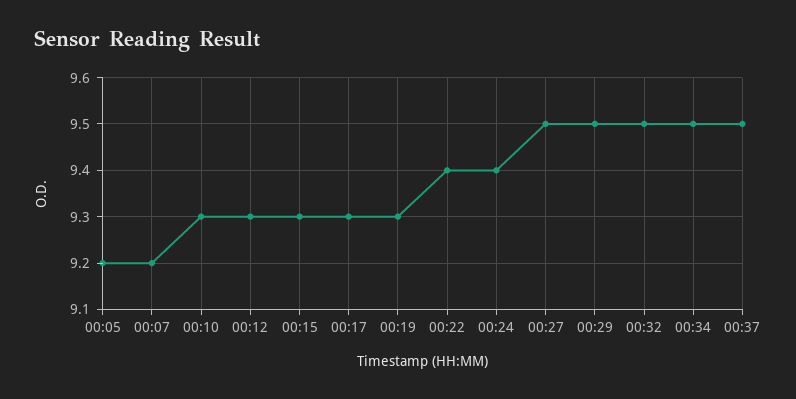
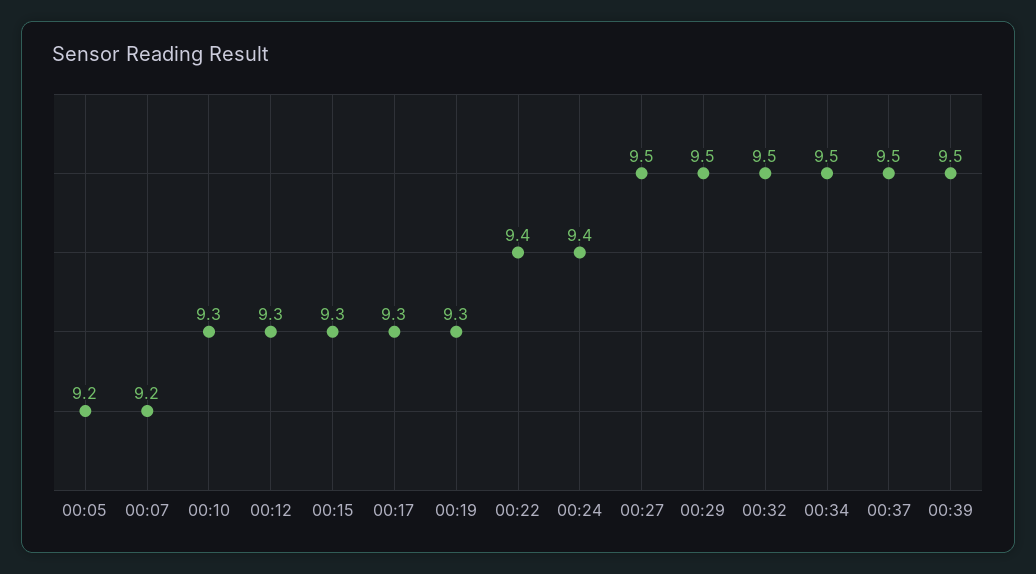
00:39: none -> 9.5

